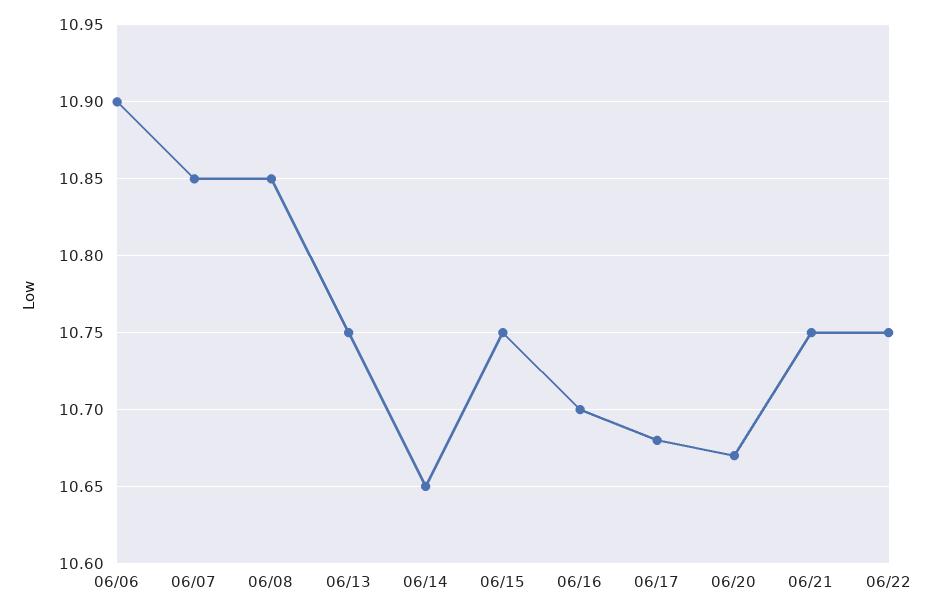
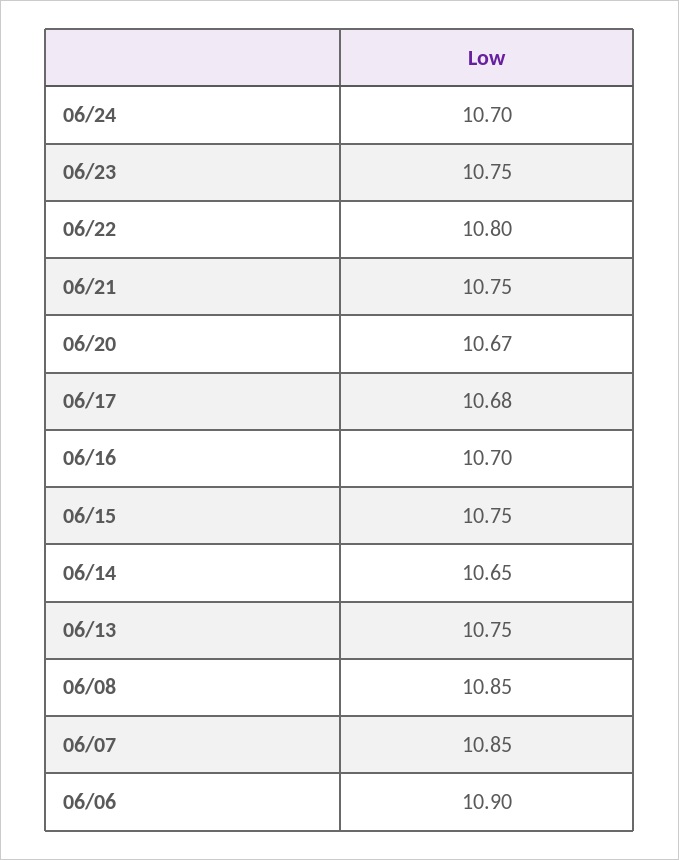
06/22: 10.75 -> 10.8
06/24: none -> 10.7
06/23: none -> 10.75

